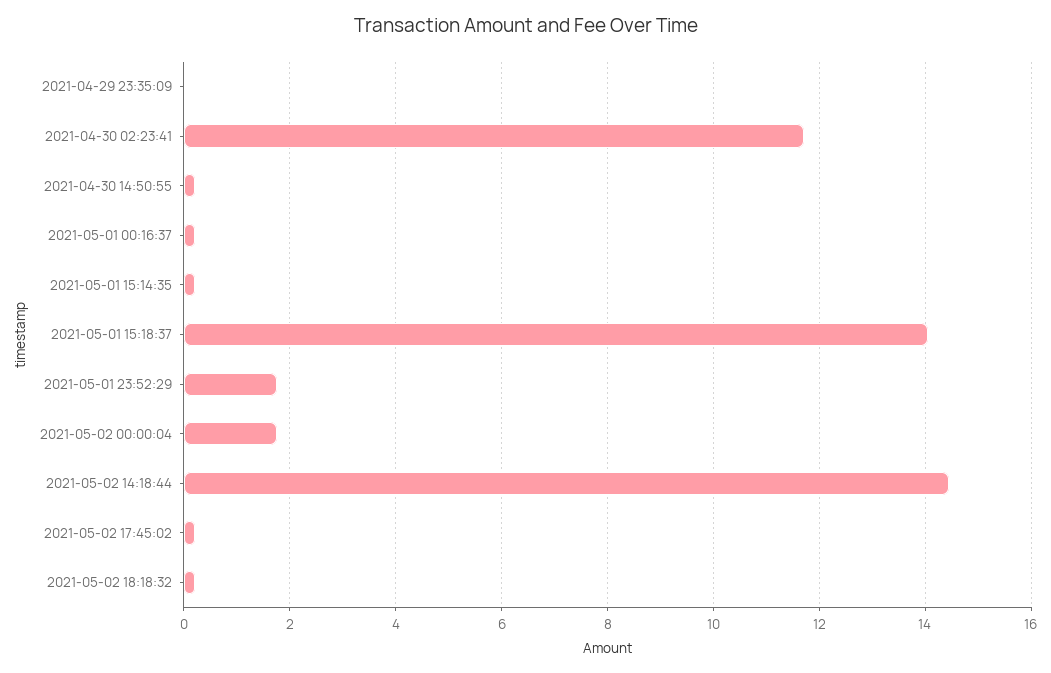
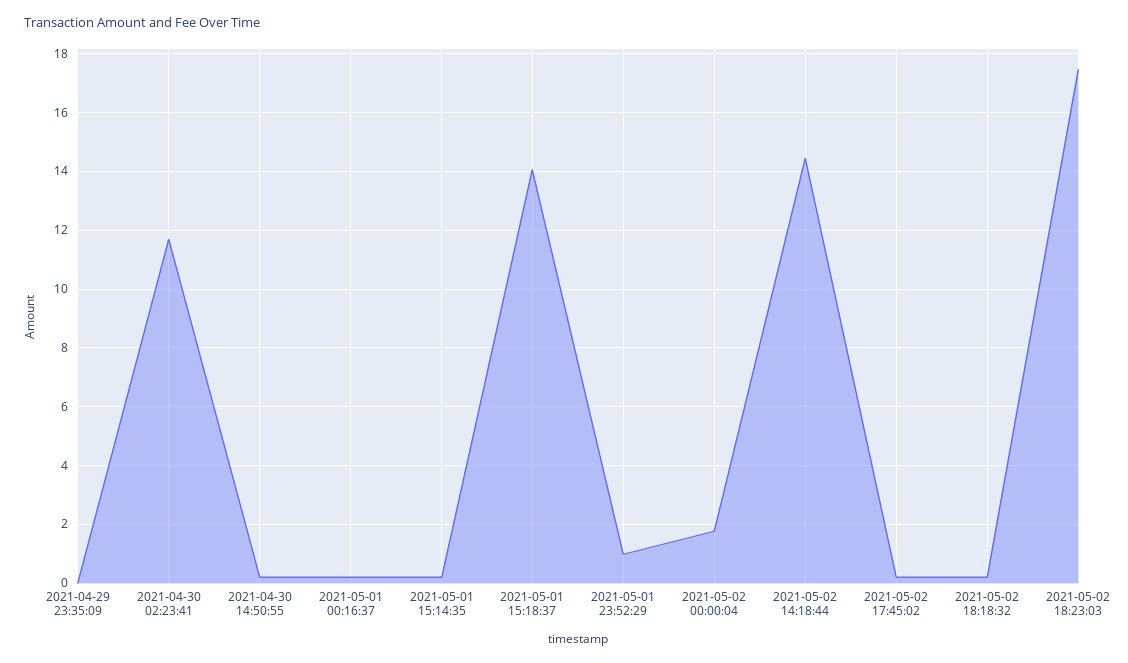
2021-05-01 23:52:29: 1.8 -> 1
2021-05-02 18:23:03: none -> 17.5

